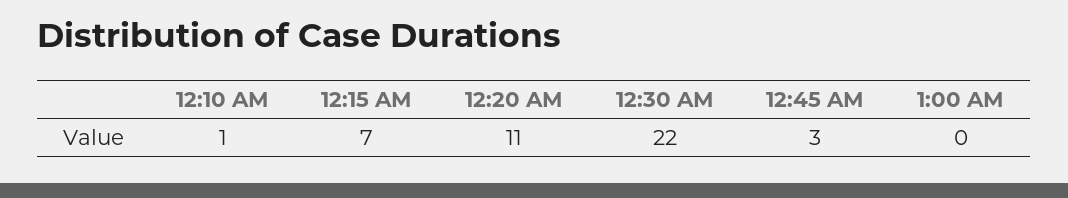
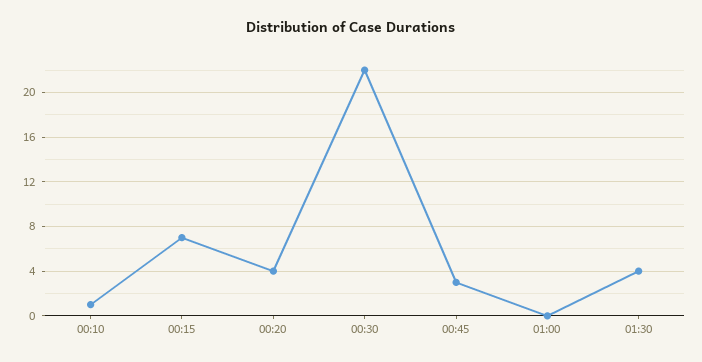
12:20 AM: 11 -> 4
01:30: none -> 4

